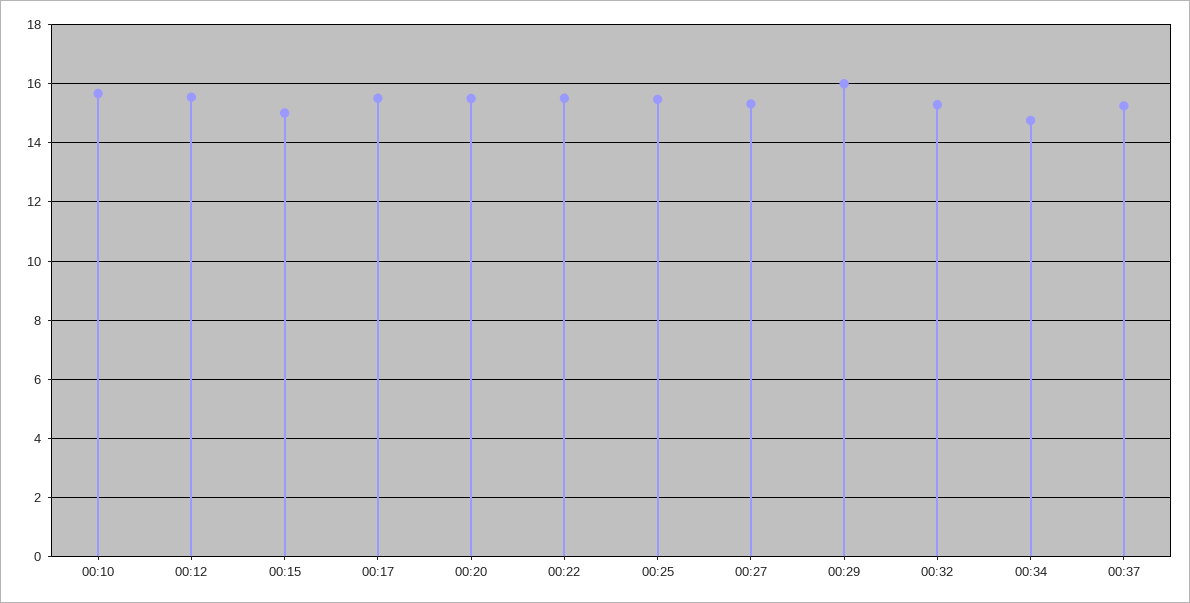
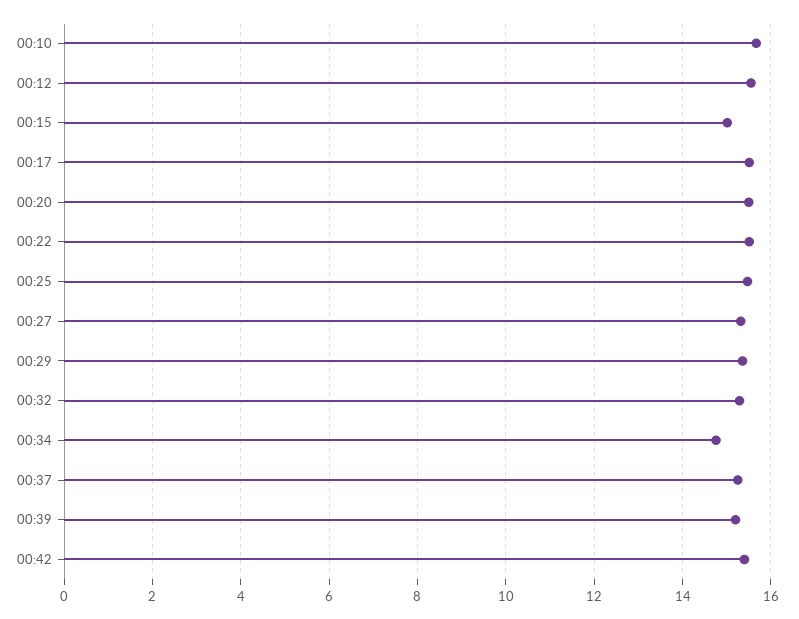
00:29: 16 -> 15.4
00:39: none -> 15.2
00:42: none -> 15.4

